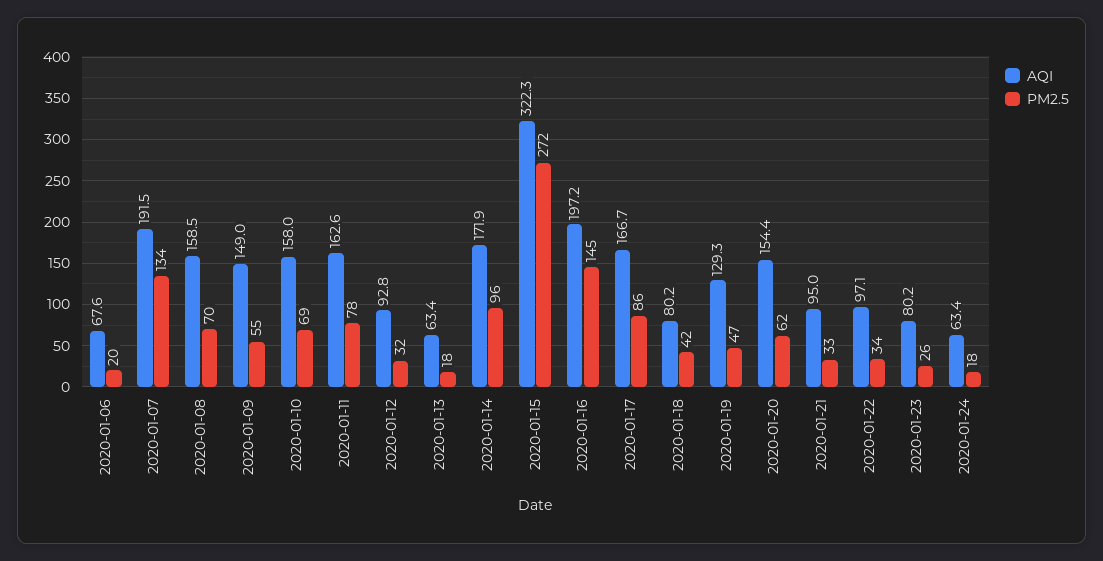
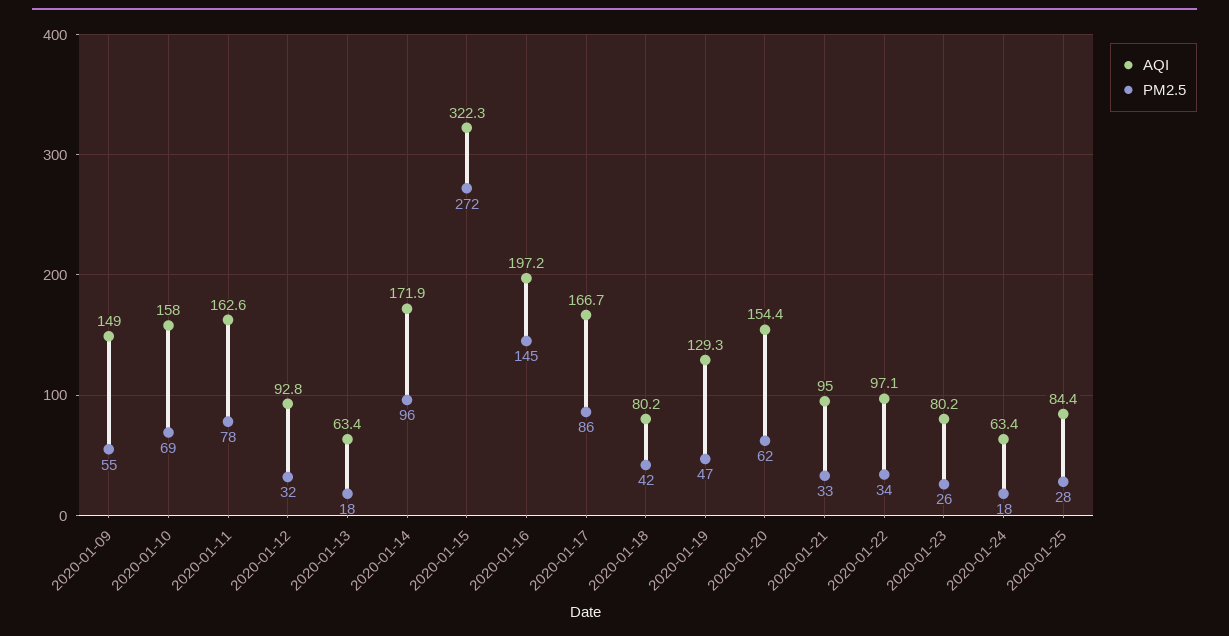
AQI, 2020-01-06: 67.6 -> none
PM2.5, 2020-01-06: 20 -> none
AQI, 2020-01-07: 191.5 -> none
PM2.5, 2020-01-07: 134 -> none
AQI, 2020-01-08: 158.5 -> none
PM2.5, 2020-01-08: 70 -> none
AQI, 2020-01-25: none -> 84.4
PM2.5, 2020-01-25: none -> 28

